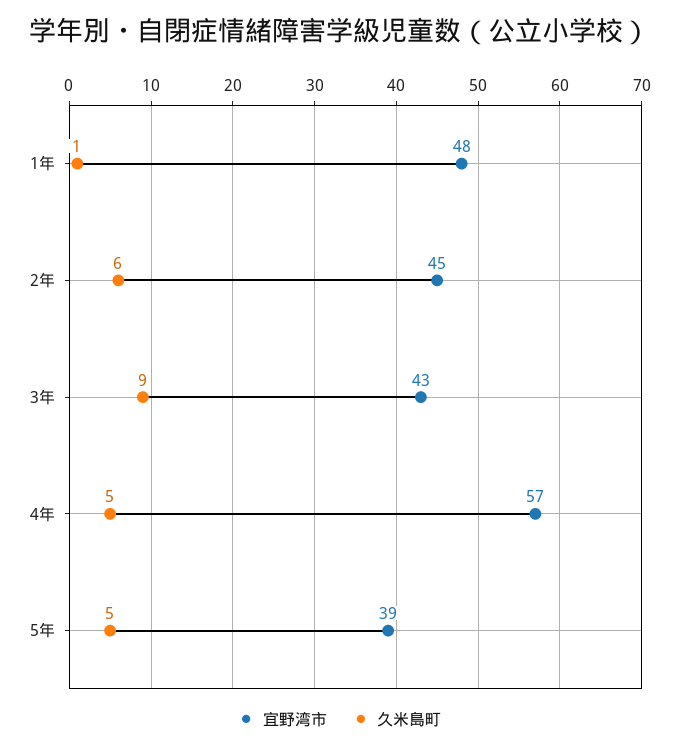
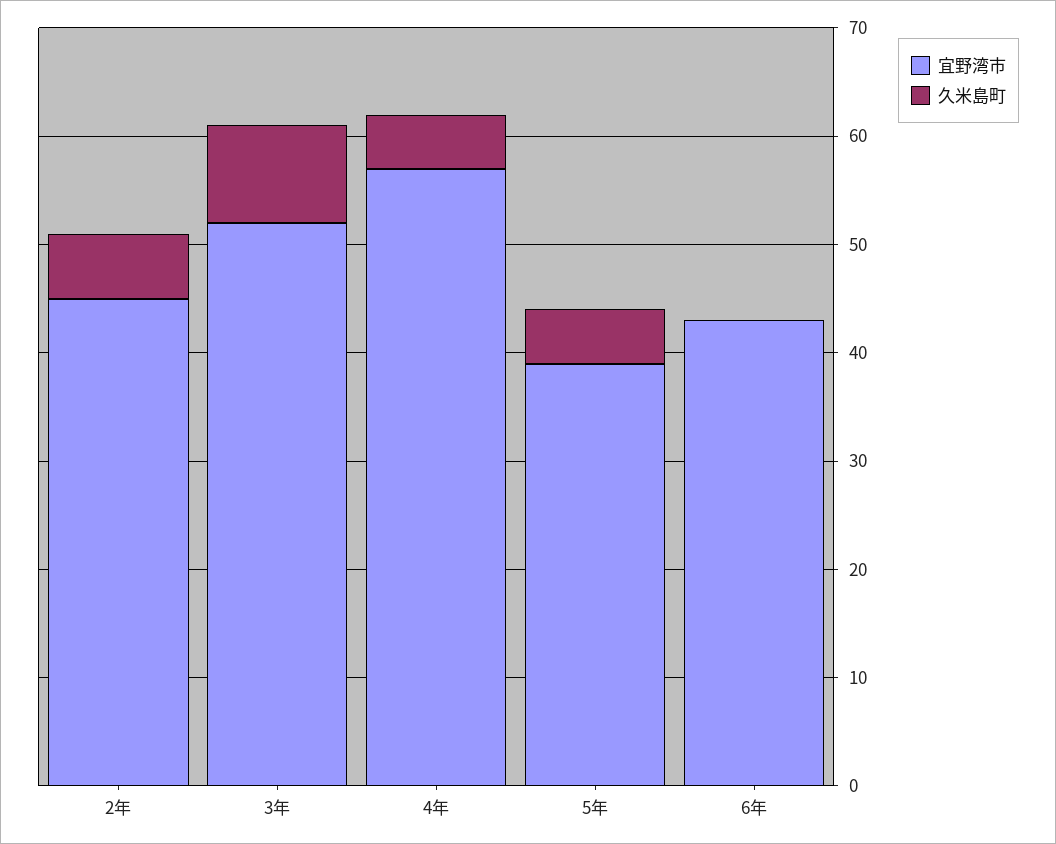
宜野湾市, 1年: 48 -> none
久米島町, 1年: 1 -> none
宜野湾市, 3年: 43 -> 52
宜野湾市, 6年: none -> 43
久米島町, 6年: none -> 0

